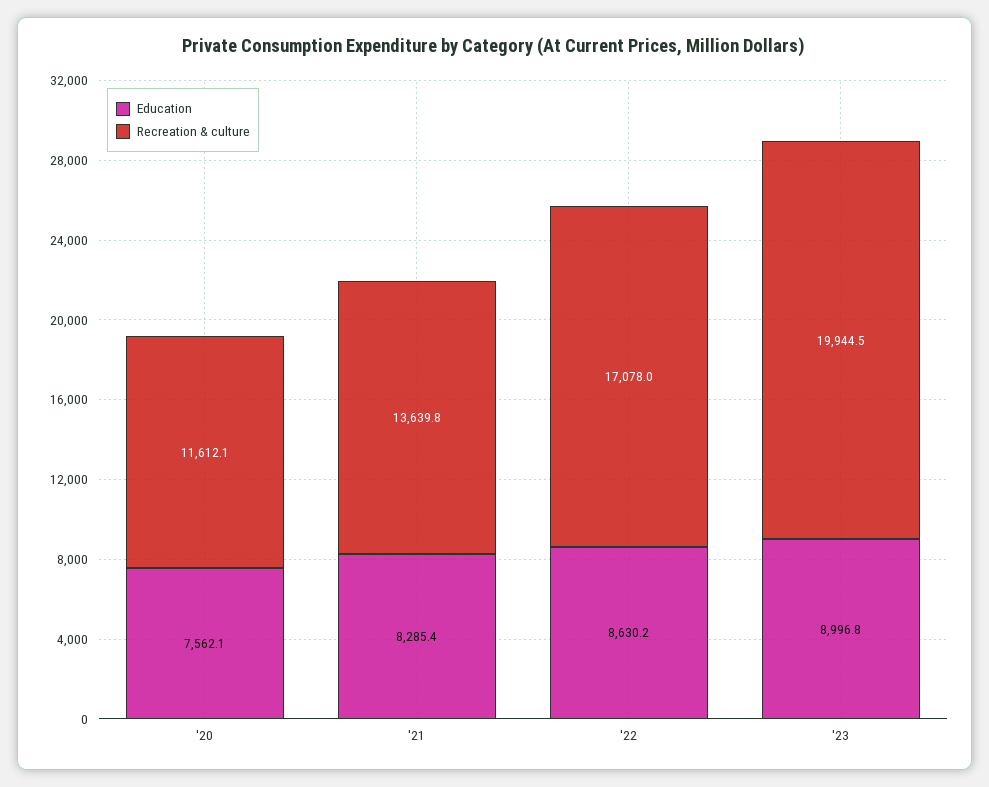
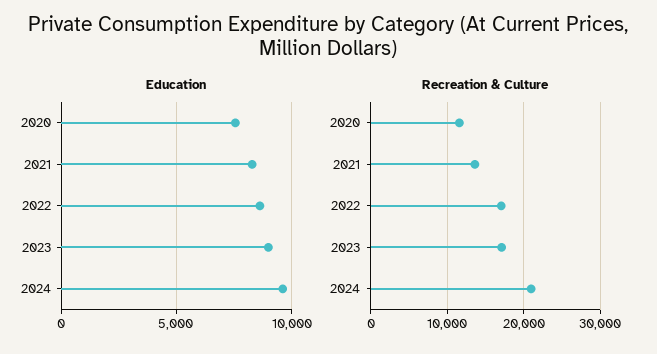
Recreation & culture, '23: 19944.5 -> 17000
Education, 2024: none -> 9500
Recreation & culture, 2024: none -> 21000

